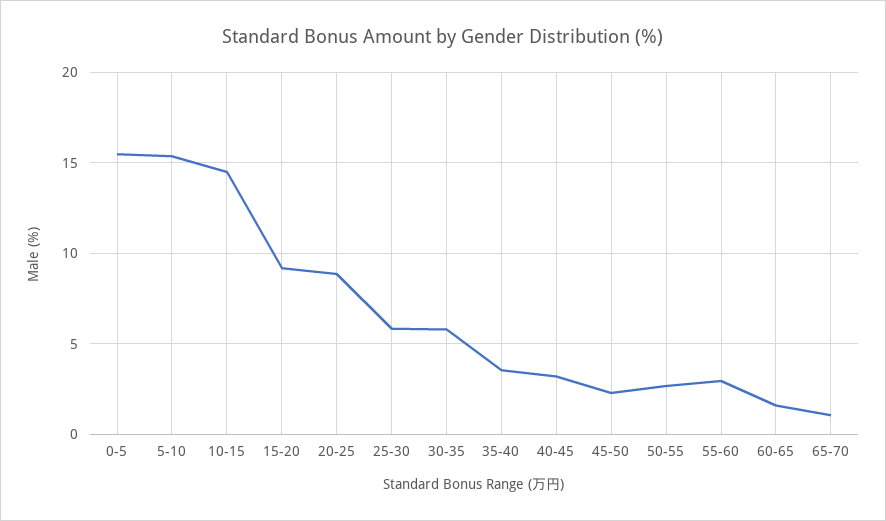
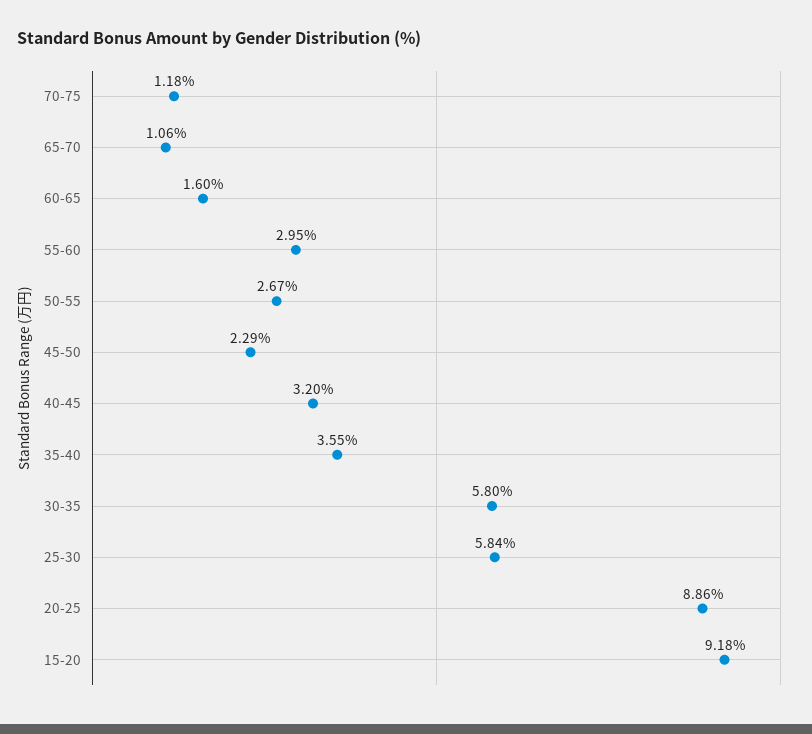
0-5: 15.5 -> none
5-10: 15.5 -> none
10-15: 14.5 -> none
70-75: none -> 1.18

